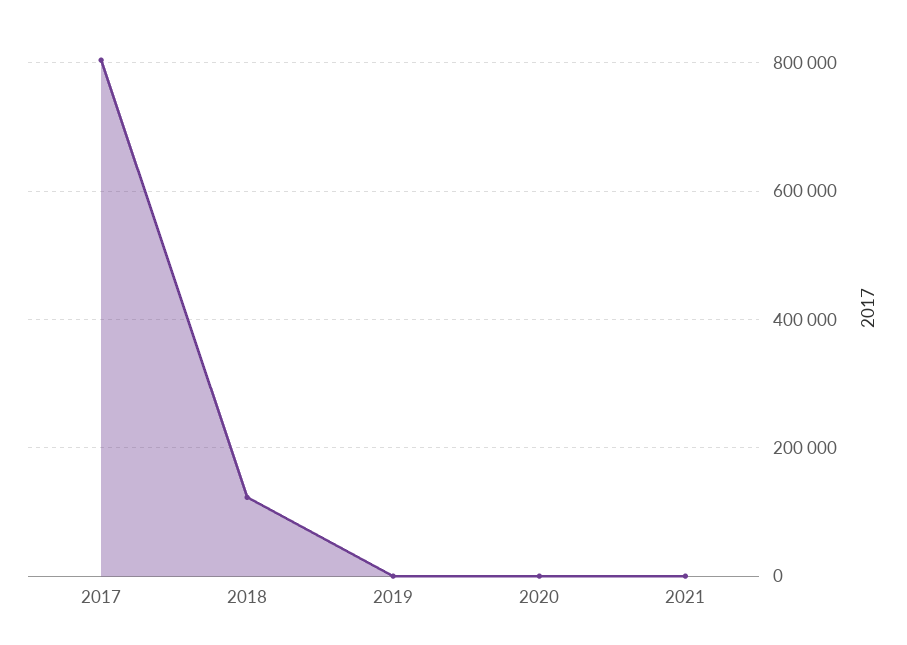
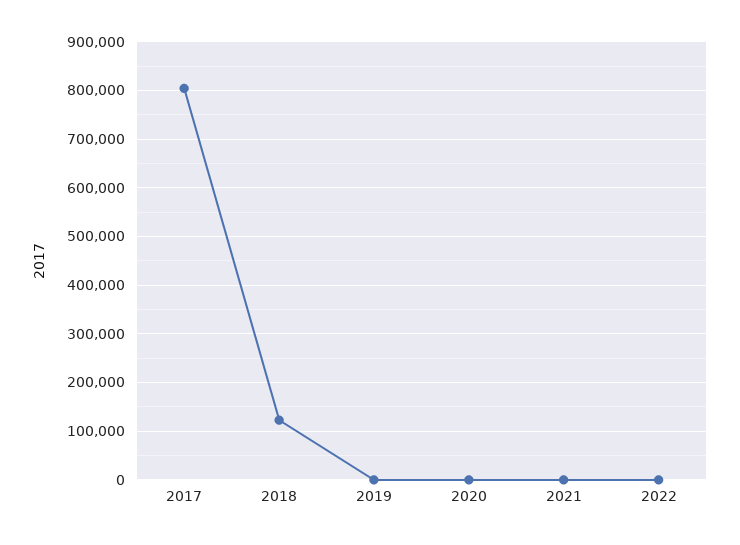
2022: none -> 0

